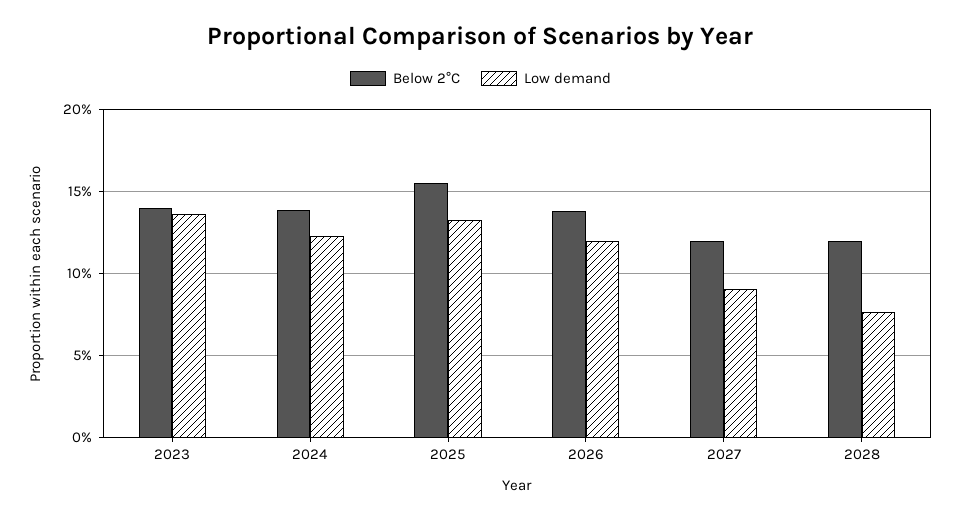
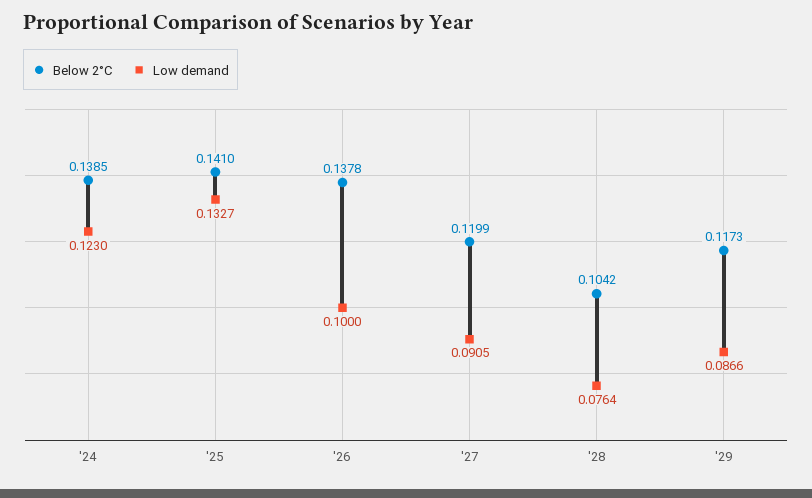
Below 2°C, 2023: 0.14 -> none
Low demand, 2023: 0.135 -> none
Below 2°C, 2025: 0.155 -> 0.141
Low demand, 2026: 0.12 -> 0.1
Below 2°C, 2028: 0.12 -> 0.1042
Below 2°C, '29: none -> 0.1173
Low demand, '29: none -> 0.0866

